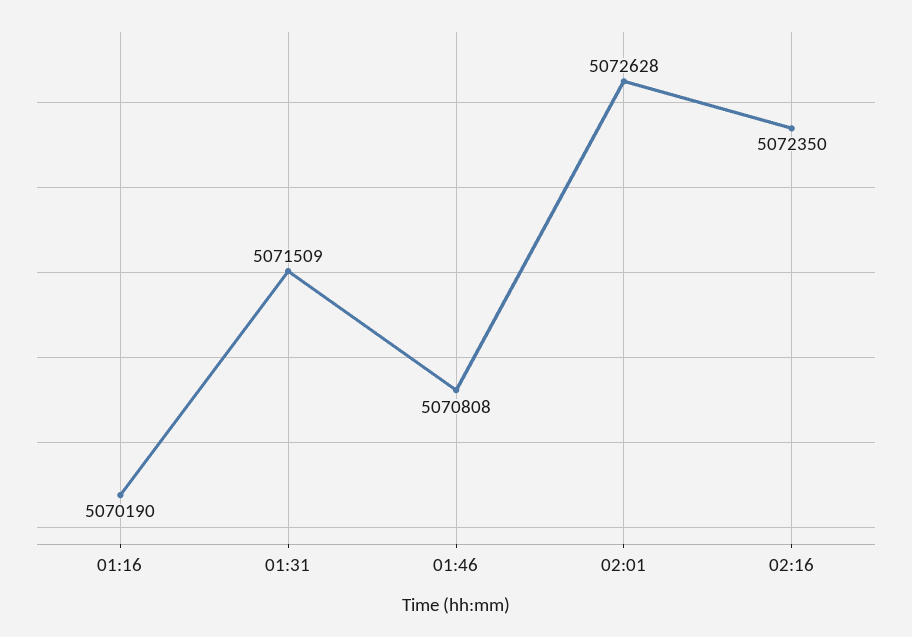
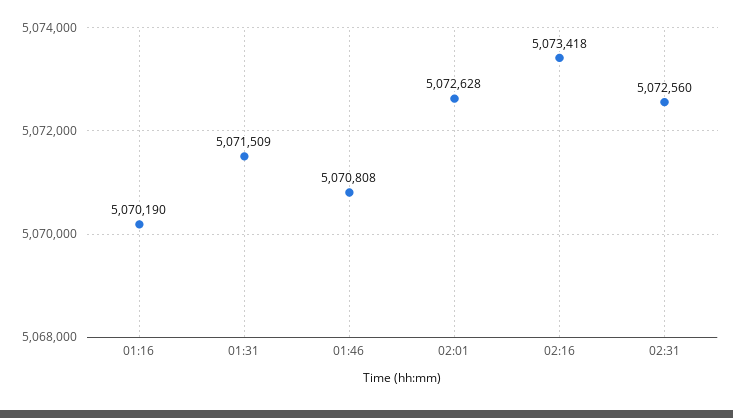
02:16: 5072350 -> 5073418
02:31: none -> 5072560

